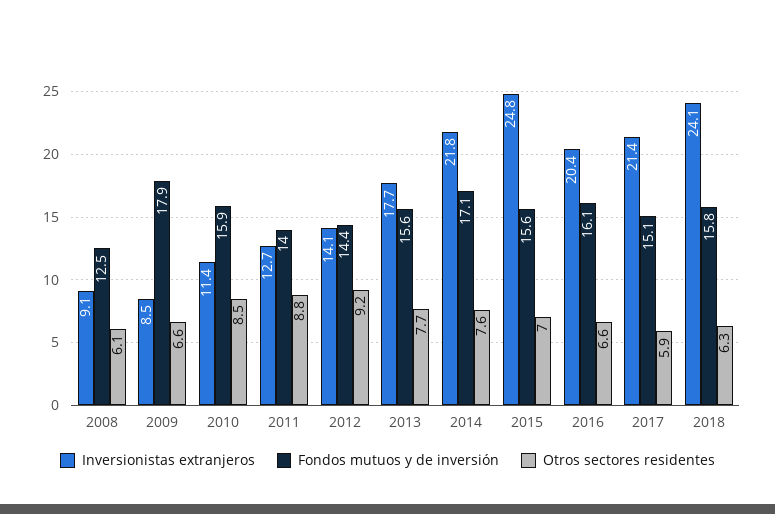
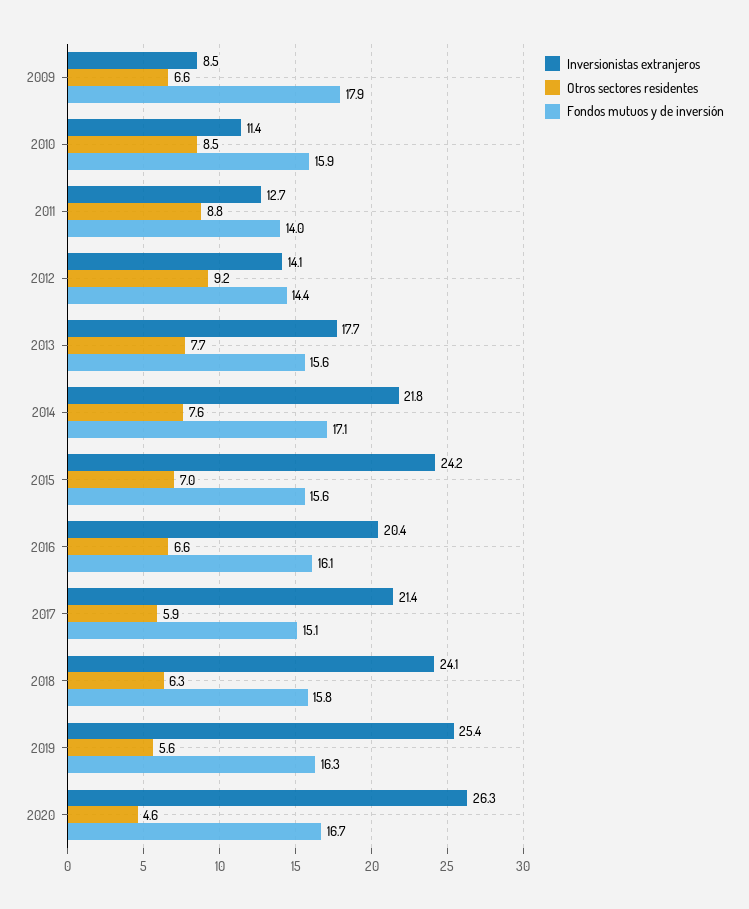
Inversionistas extranjeros, 2008: 9.1 -> none
Fondos mutuos y de inversión, 2008: 12.5 -> none
Otros sectores residentes, 2008: 6.1 -> none
Inversionistas extranjeros, 2015: 24.8 -> 24.2
Inversionistas extranjeros, 2019: none -> 25.4
Otros sectores residentes, 2019: none -> 5.6
Fondos mutuos y de inversión, 2019: none -> 16.3
Inversionistas extranjeros, 2020: none -> 26.3
Otros sectores residentes, 2020: none -> 4.6
Fondos mutuos y de inversión, 2020: none -> 16.7

